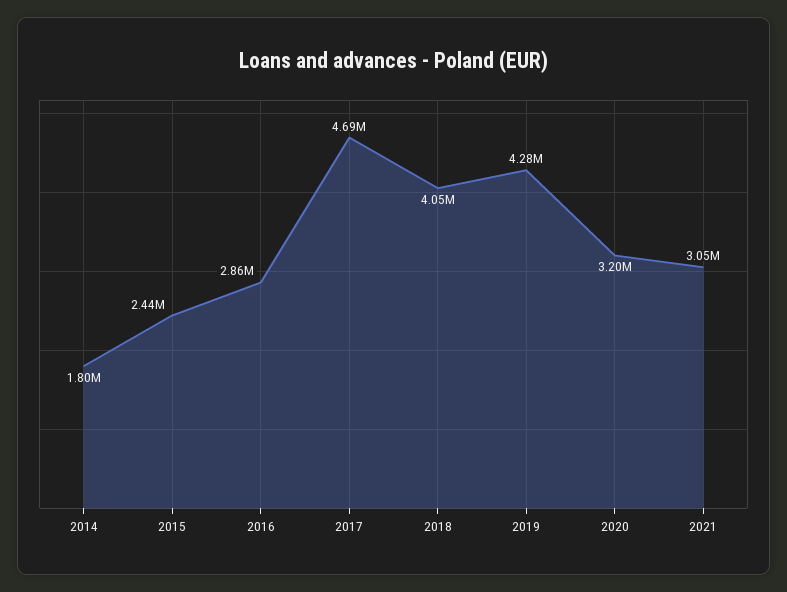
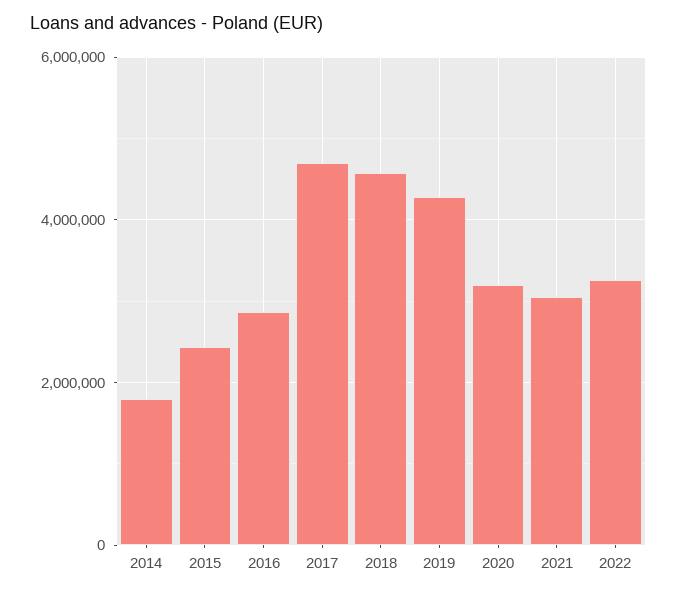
2018: 4050000 -> 4600000
2022: none -> 3200000

